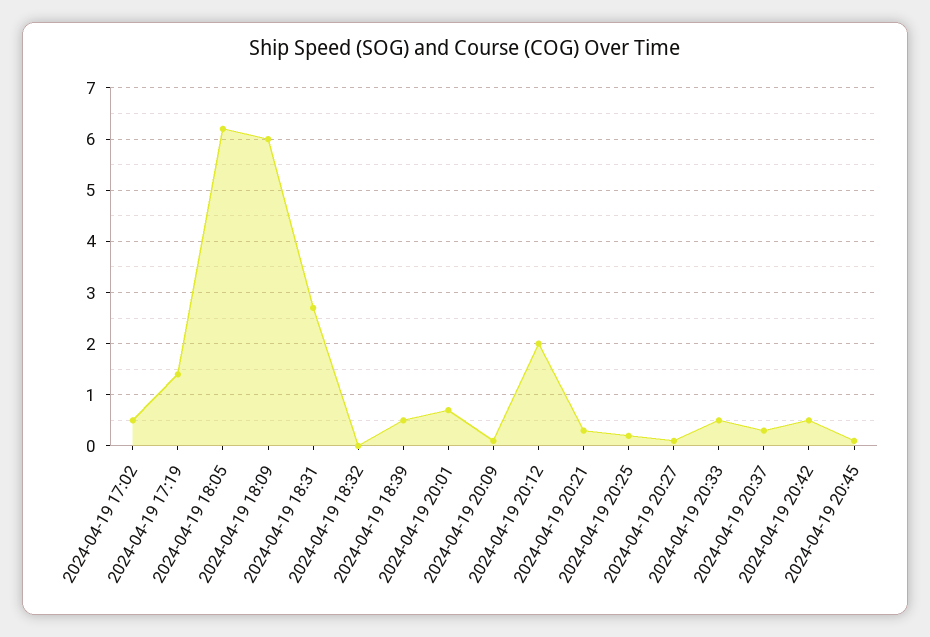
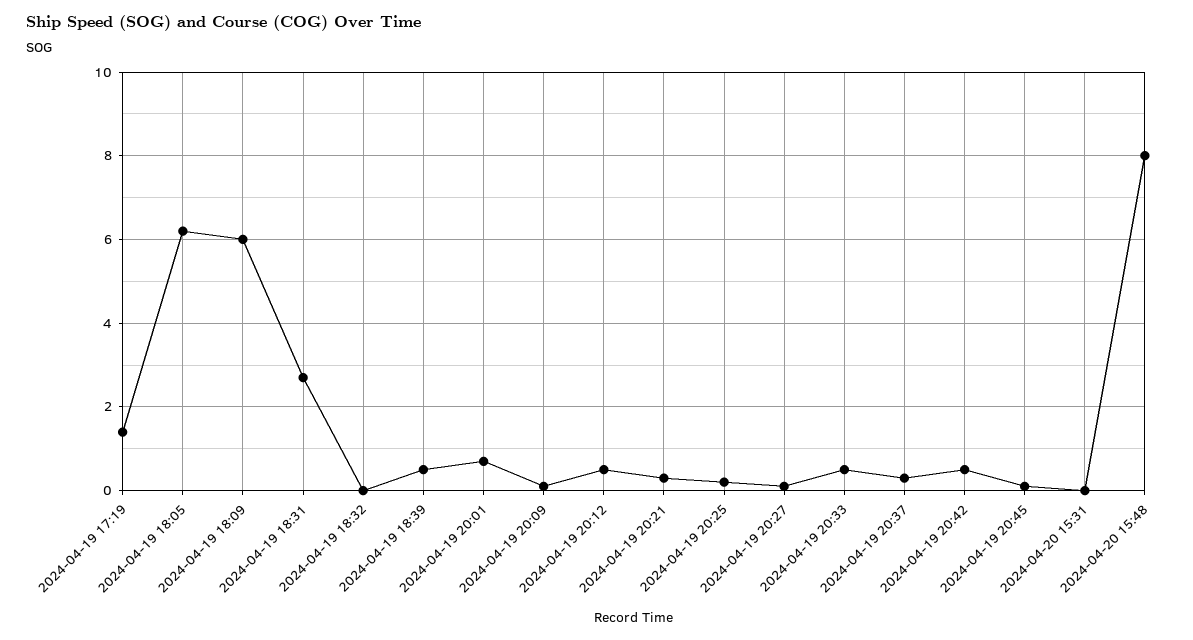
2024-04-19 17:02: 0.5 -> none
2024-04-19 20:12: 2 -> 0.5
2024-04-20 15:31: none -> 0
2024-04-20 15:48: none -> 8

